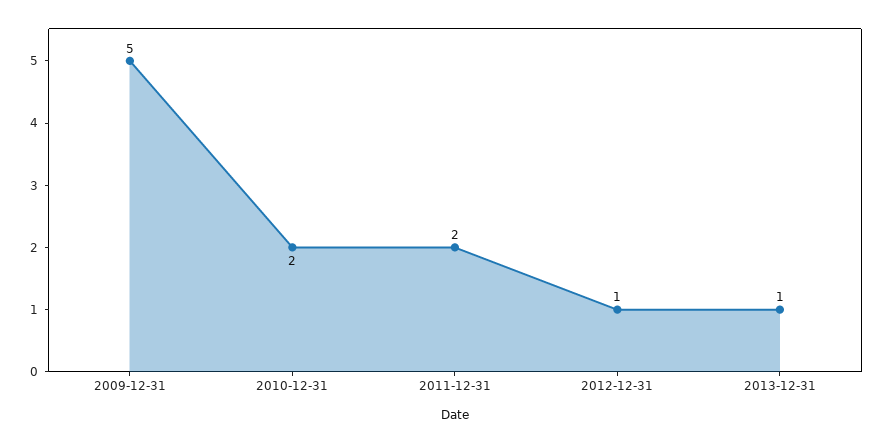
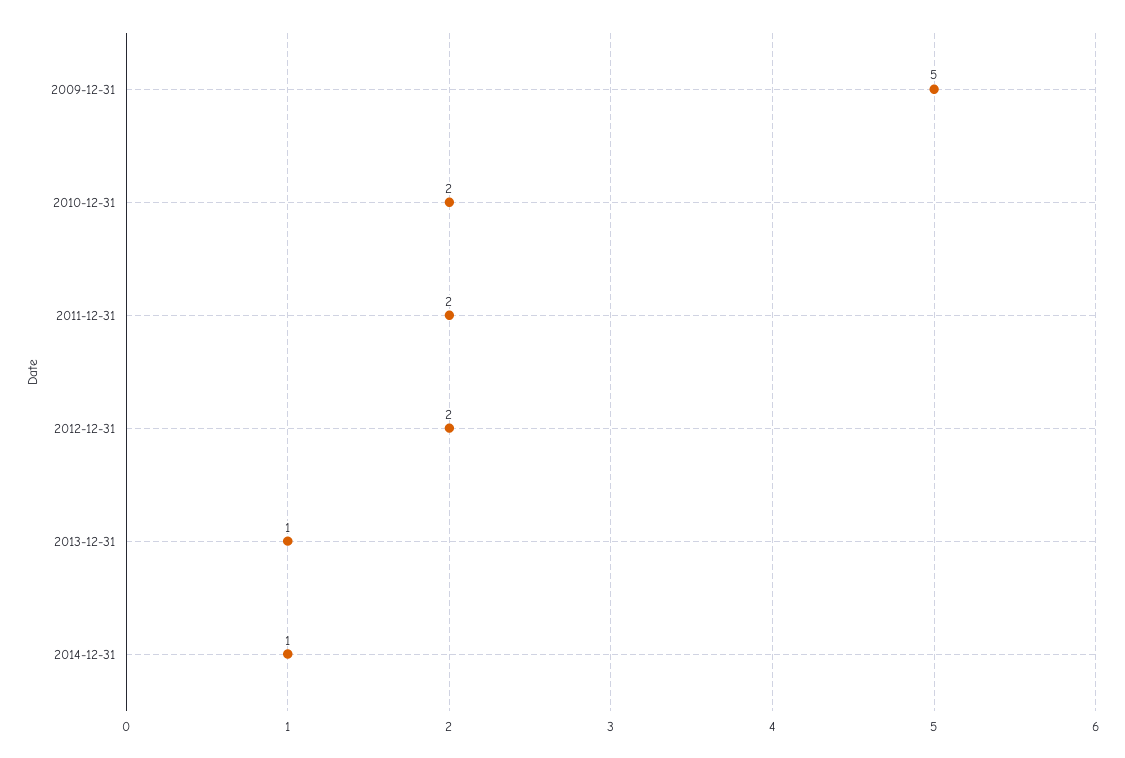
2012-12-31: 1 -> 2
2014-12-31: none -> 1

